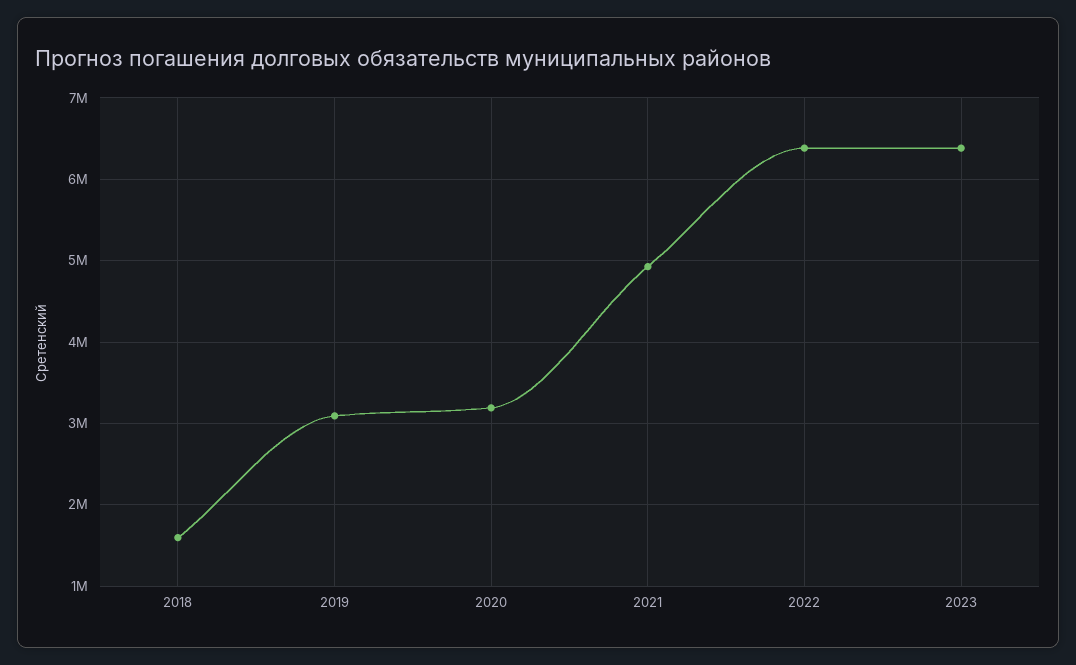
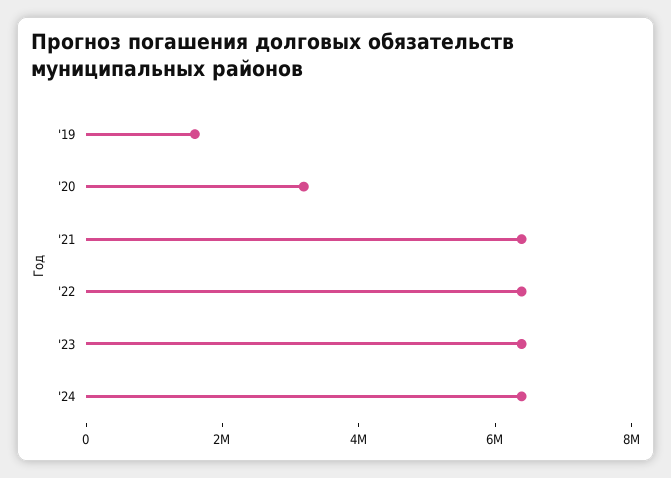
2018: 1600000 -> none
2019: 3100000 -> 1500000
2021: 4900000 -> 6500000
'24: none -> 6500000

